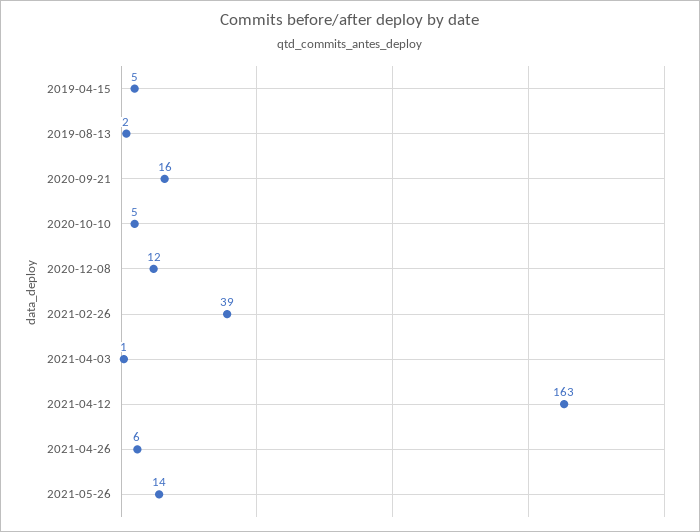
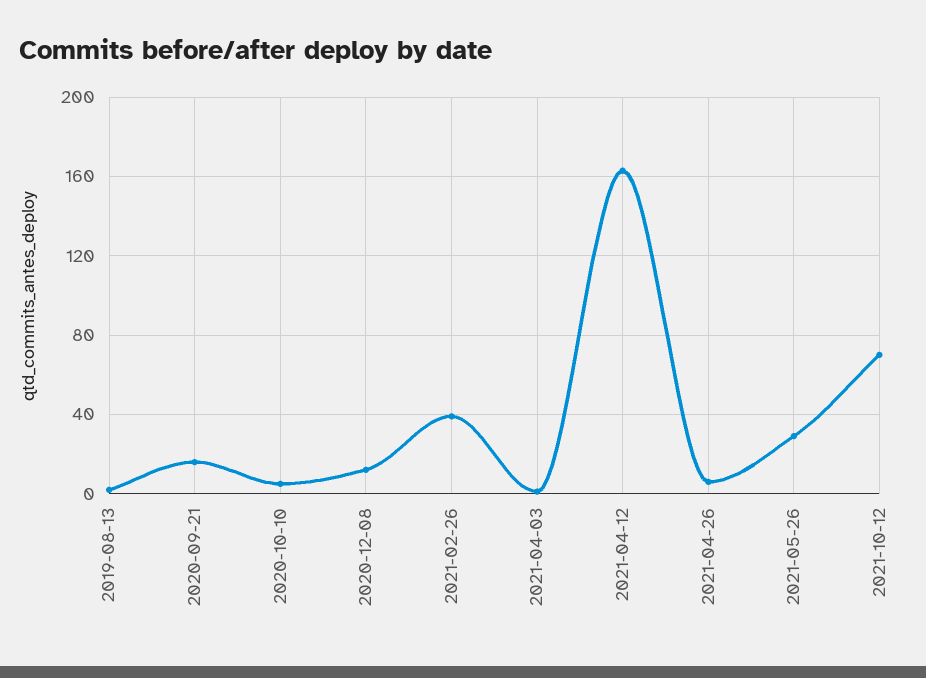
2019-04-15: 5 -> none
2021-05-26: 14 -> 30
2021-10-12: none -> 70

